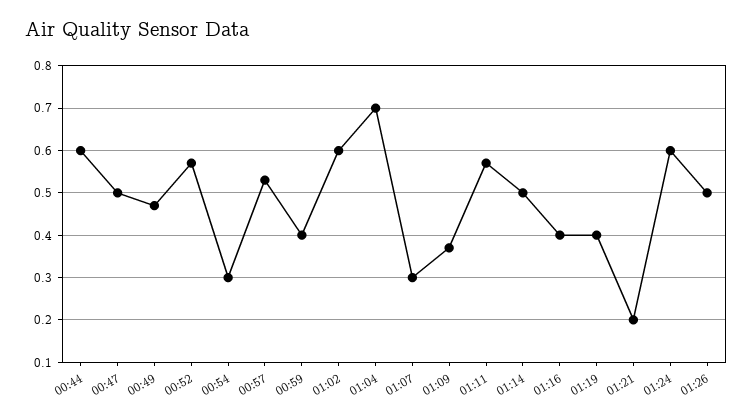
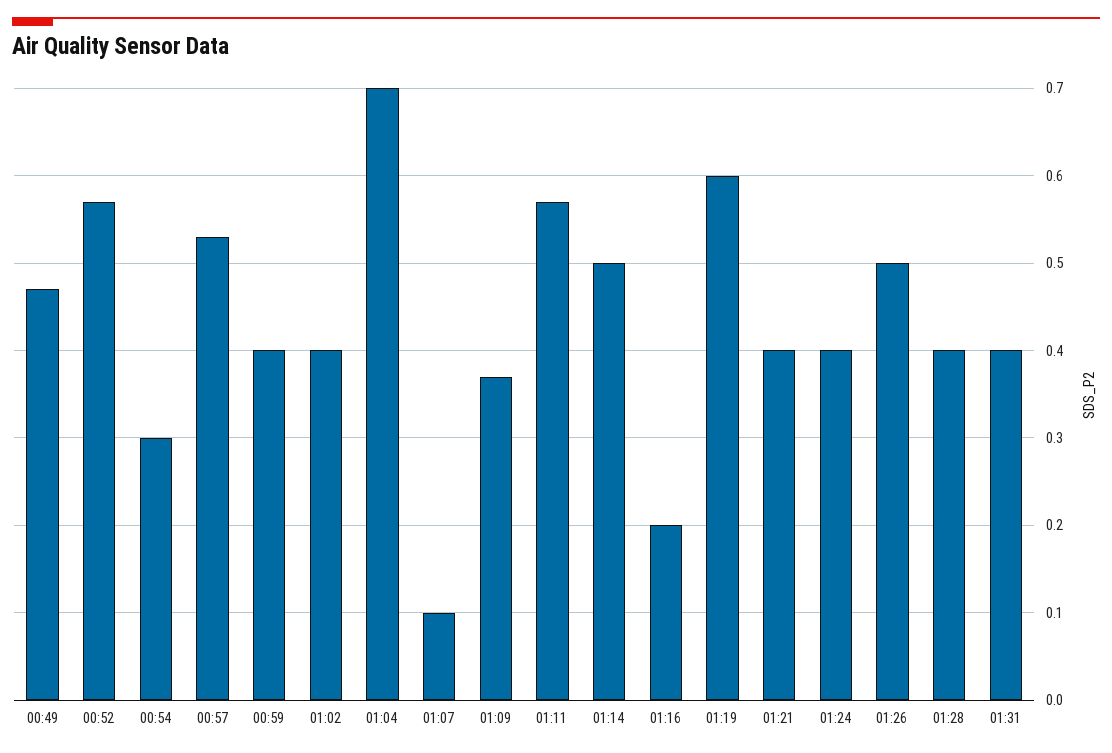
00:44: 0.6 -> none
00:47: 0.5 -> none
01:02: 0.6 -> 0.4
01:07: 0.3 -> 0.1
01:16: 0.4 -> 0.2
01:19: 0.4 -> 0.6
01:21: 0.2 -> 0.4
01:24: 0.6 -> 0.4
01:28: none -> 0.4
01:31: none -> 0.4

